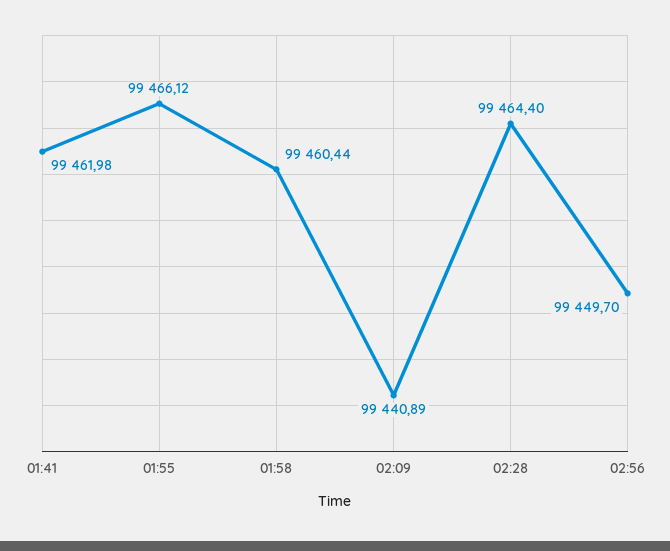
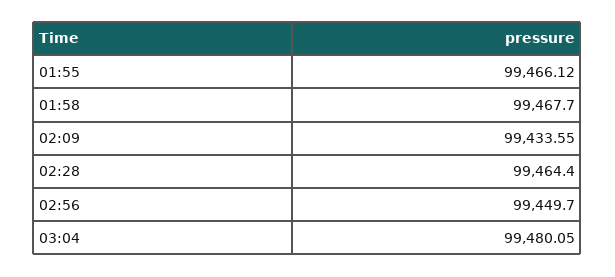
01:41: 99461.98 -> none
01:58: 99460.44 -> 99467.7
02:09: 99440.89 -> 99433.55
03:04: none -> 99480.05

